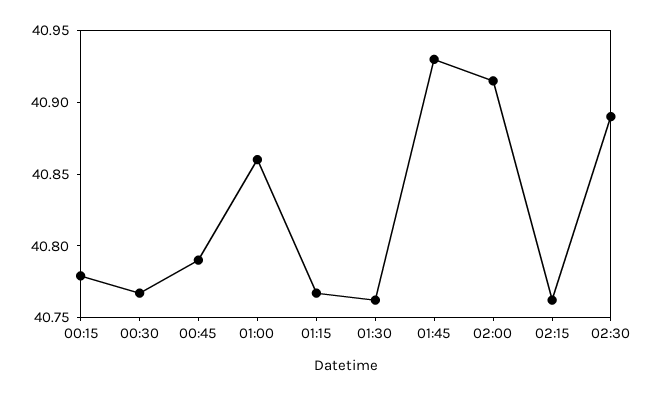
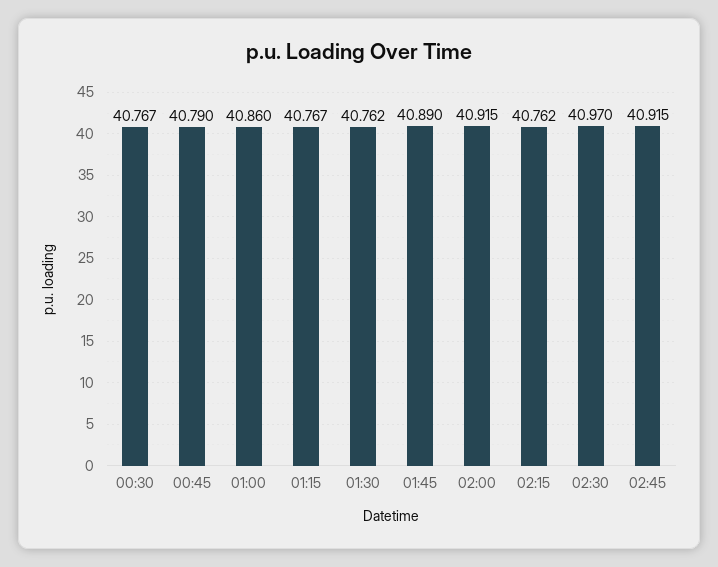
00:15: 40.78 -> none
01:45: 40.93 -> 40.89
02:30: 40.89 -> 40.97
02:45: none -> 40.915

